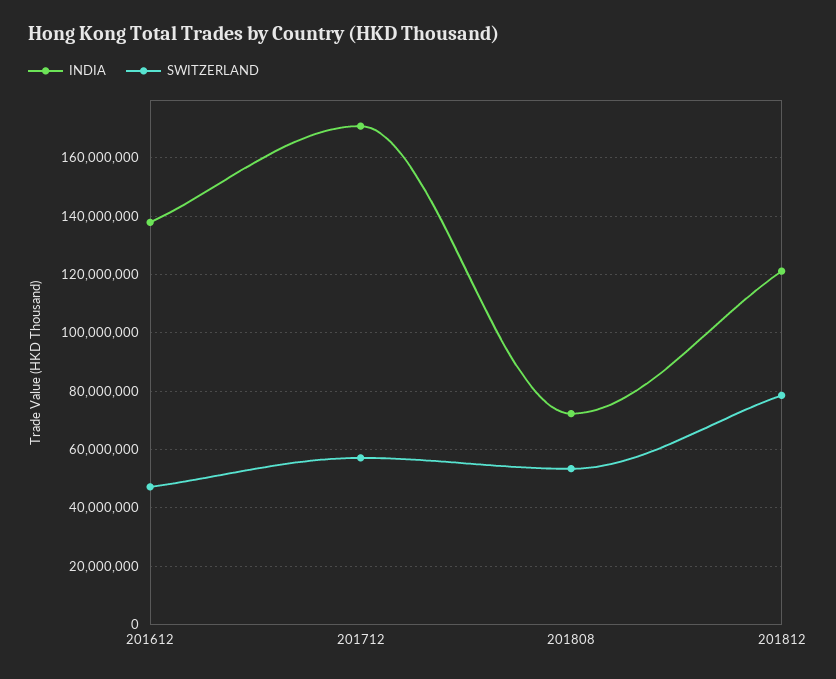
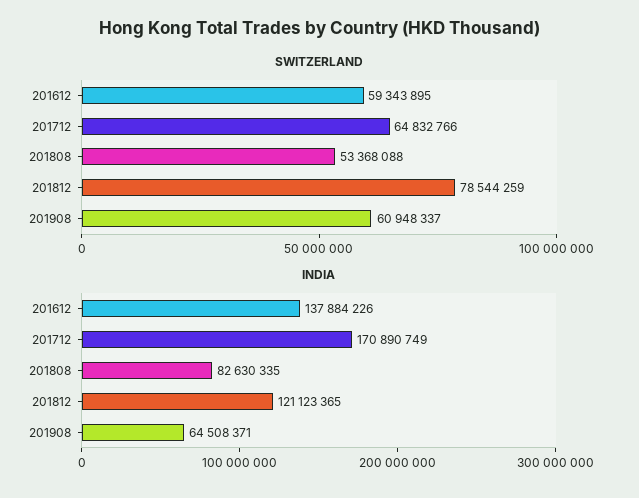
SWITZERLAND, 201612: 47500000 -> 59343895
SWITZERLAND, 201712: 57500000 -> 64832766
INDIA, 201808: 72500000 -> 82630335
SWITZERLAND, 201908: none -> 60948337
INDIA, 201908: none -> 64508371

